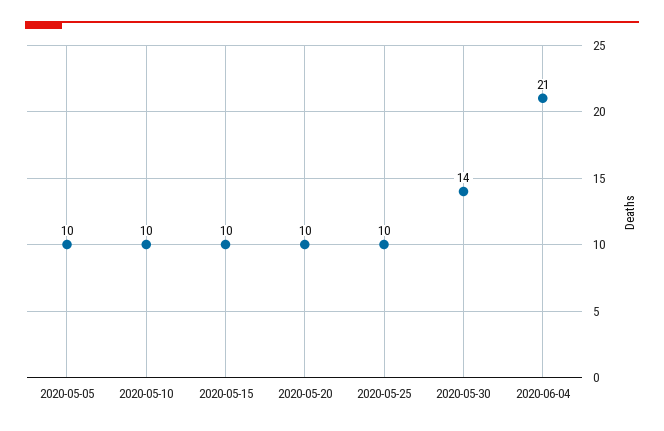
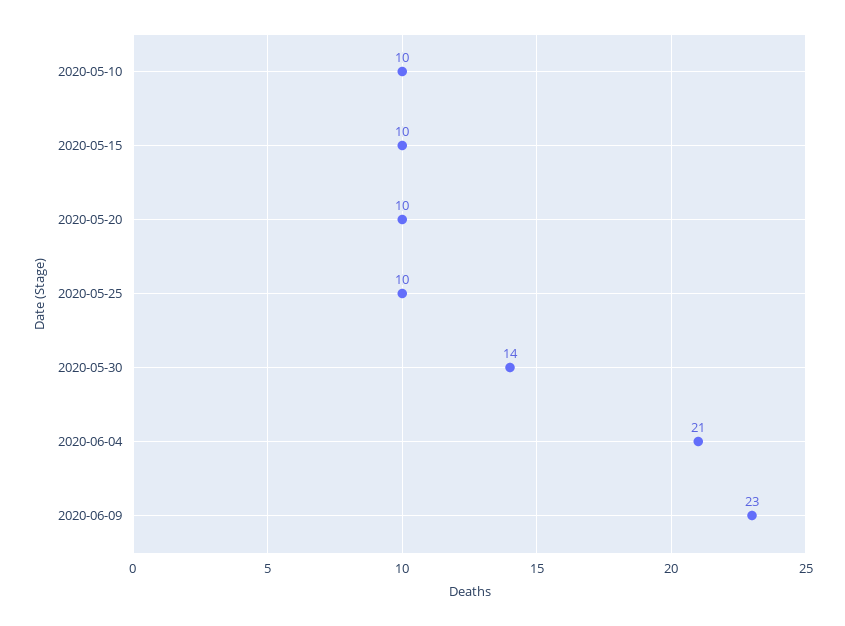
2020-05-05: 10 -> none
2020-06-09: none -> 23

